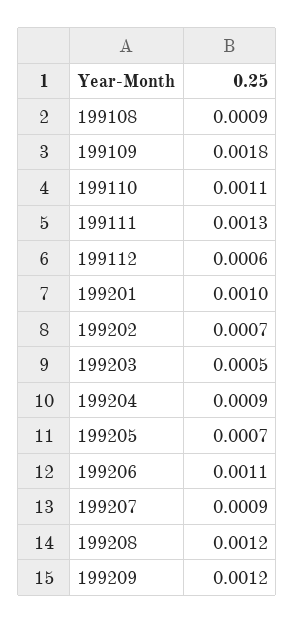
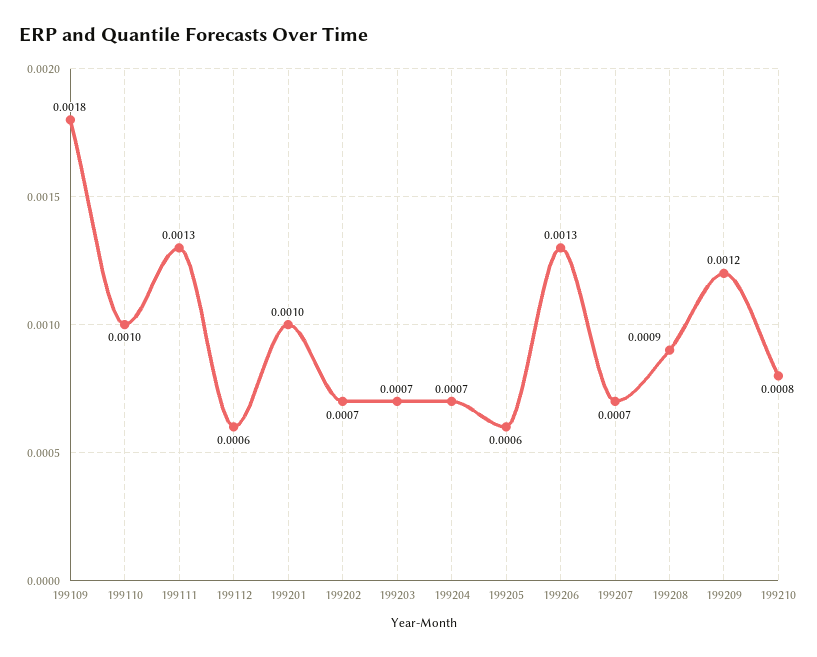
199108: 0.0009 -> none
199110: 0.0011 -> 0.001
199203: 0.0005 -> 0.0007
199204: 0.0009 -> 0.0007
199205: 0.0007 -> 0.0006
199206: 0.0011 -> 0.0013
199207: 0.0009 -> 0.0007
199208: 0.0012 -> 0.0009
199210: none -> 0.0008

